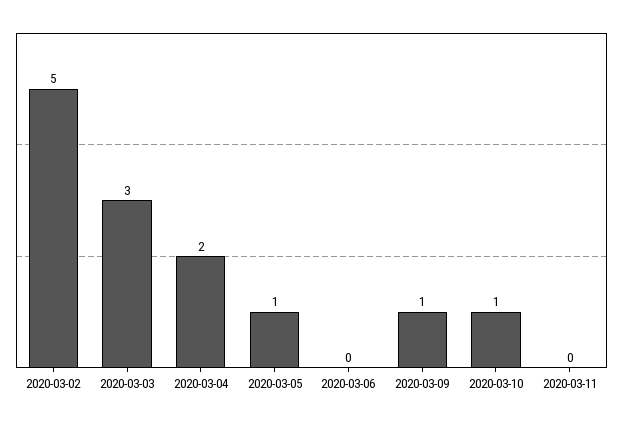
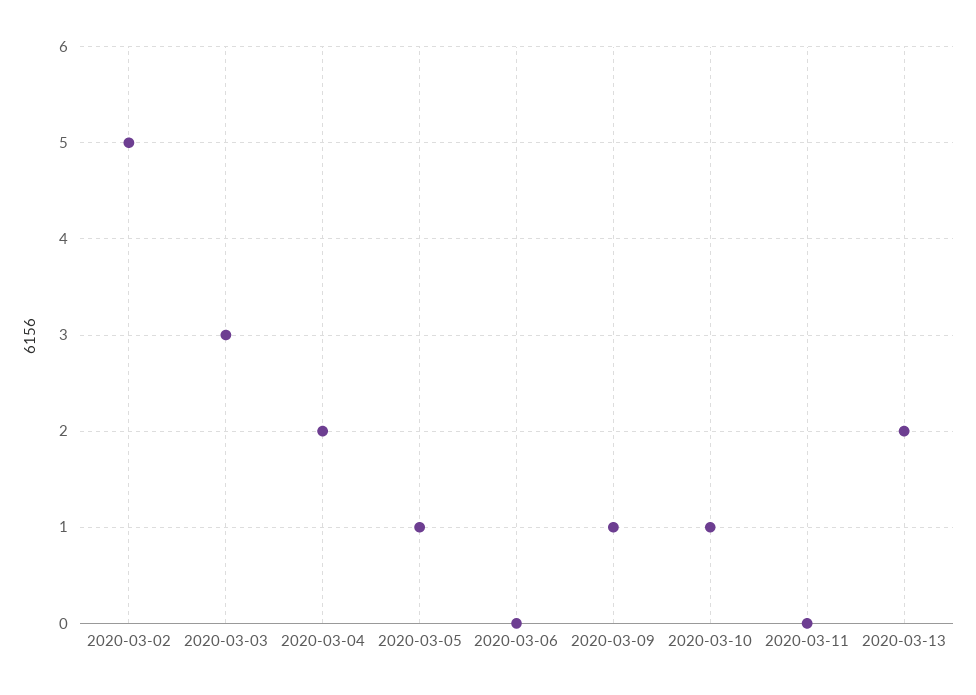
2020-03-13: none -> 2

